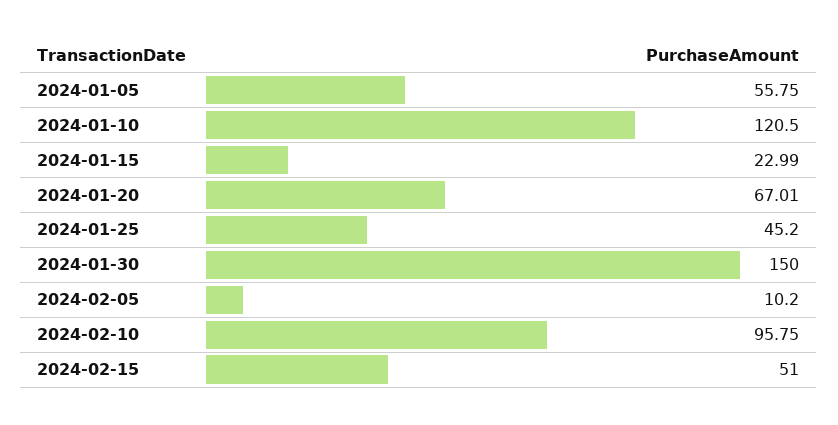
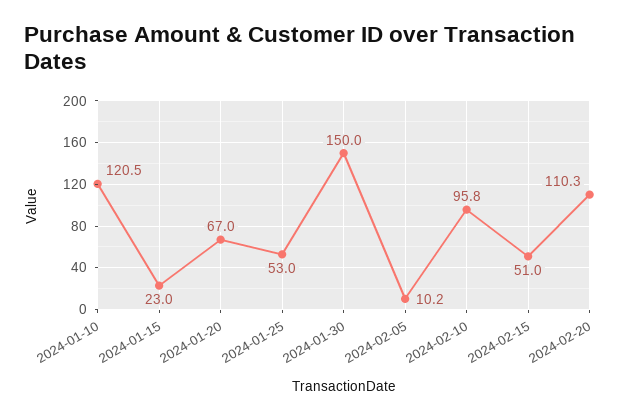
2024-01-05: 55.75 -> none
2024-01-25: 45.2 -> 53
2024-02-20: none -> 110.3

